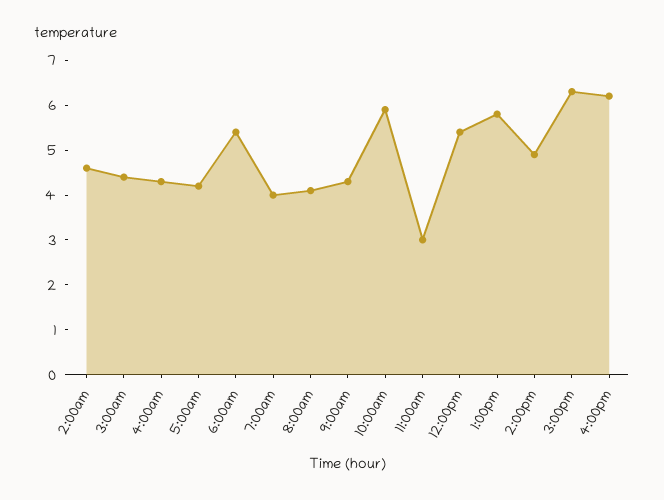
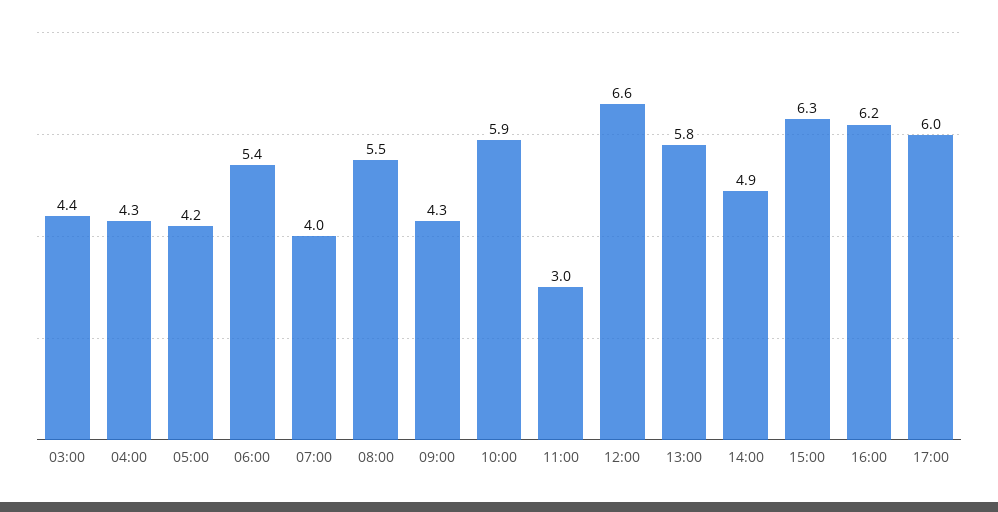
2:00am: 4.5 -> none
8:00am: 4 -> 5.5
12:00pm: 5.5 -> 6.6
17:00: none -> 6

